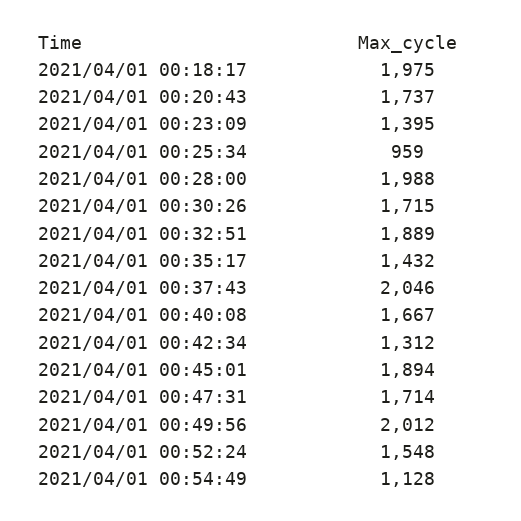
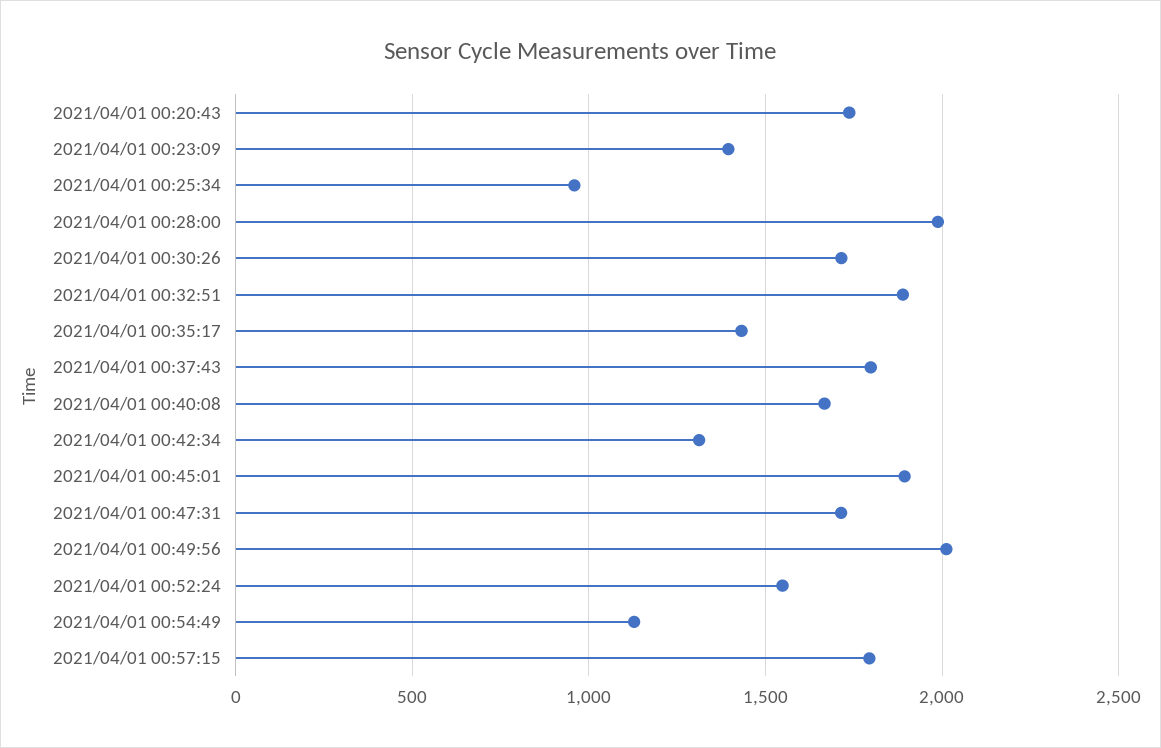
2021/04/01 00:18:17: 1975 -> none
2021/04/01 00:37:43: 2046 -> 1800
2021/04/01 00:57:15: none -> 1800

